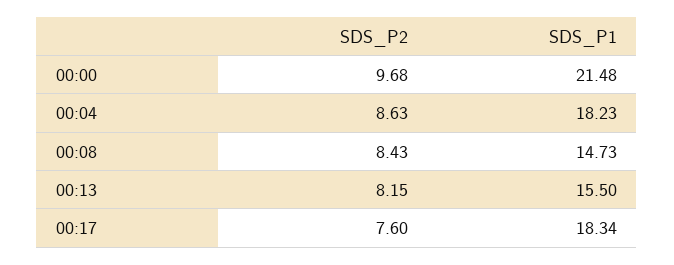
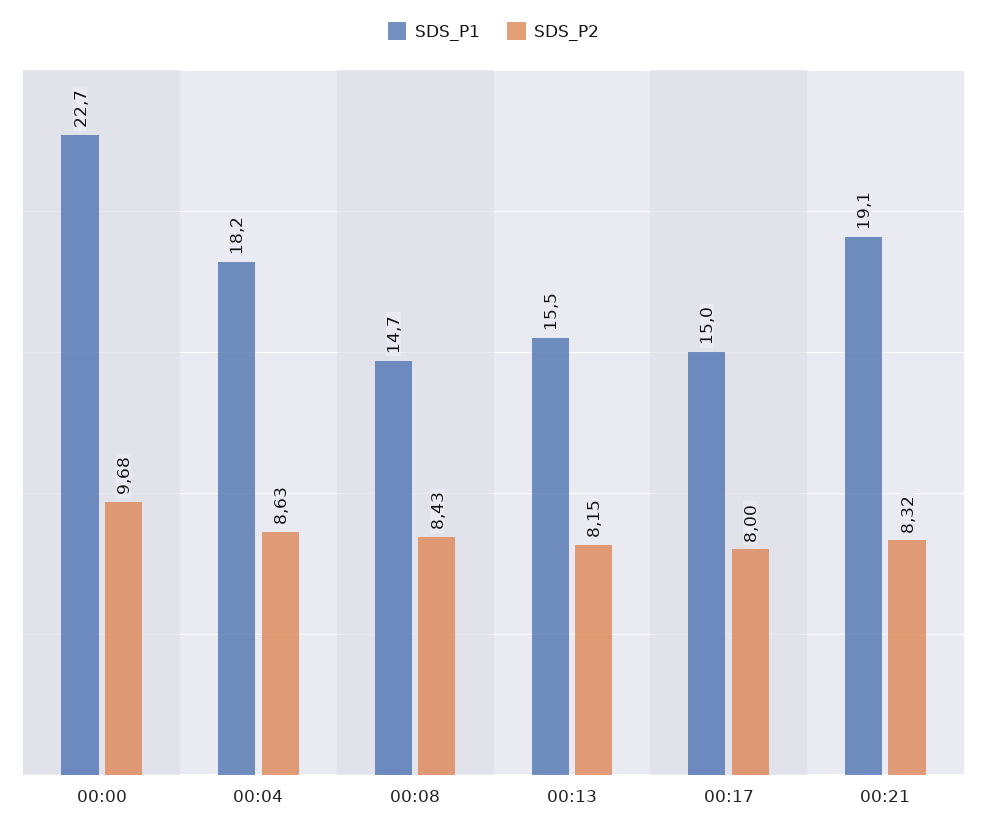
SDS_P1, 00:00: 21.48 -> 22.7
SDS_P2, 00:17: 7.6 -> 8
SDS_P1, 00:17: 18.34 -> 15
SDS_P1, 00:21: none -> 19.1
SDS_P2, 00:21: none -> 8.32

